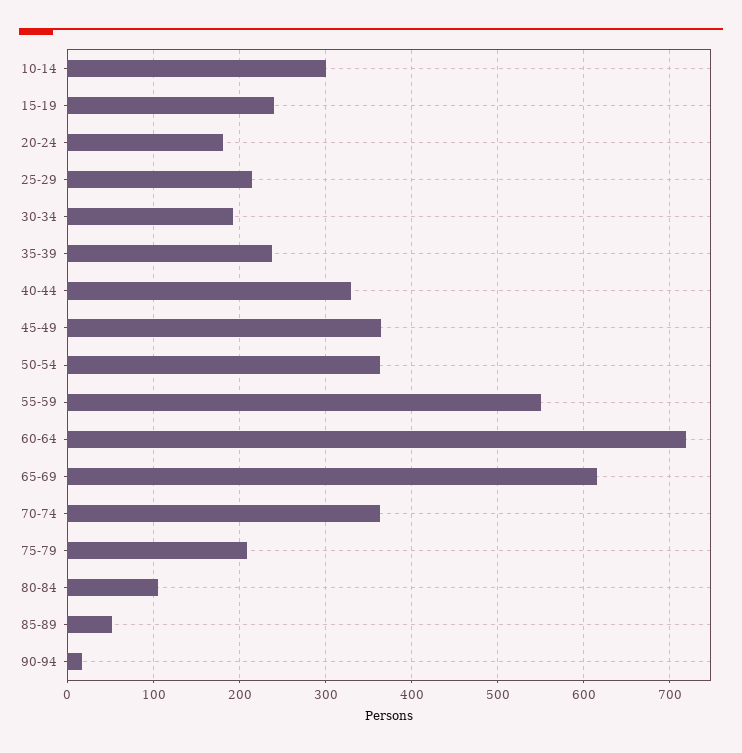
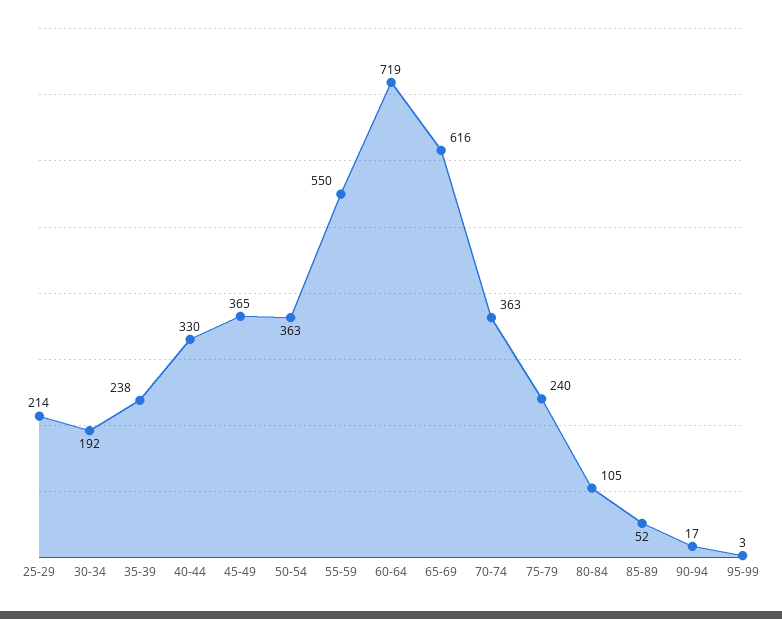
10-14: 300 -> none
15-19: 240 -> none
20-24: 180 -> none
75-79: 210 -> 240
95-99: none -> 3

